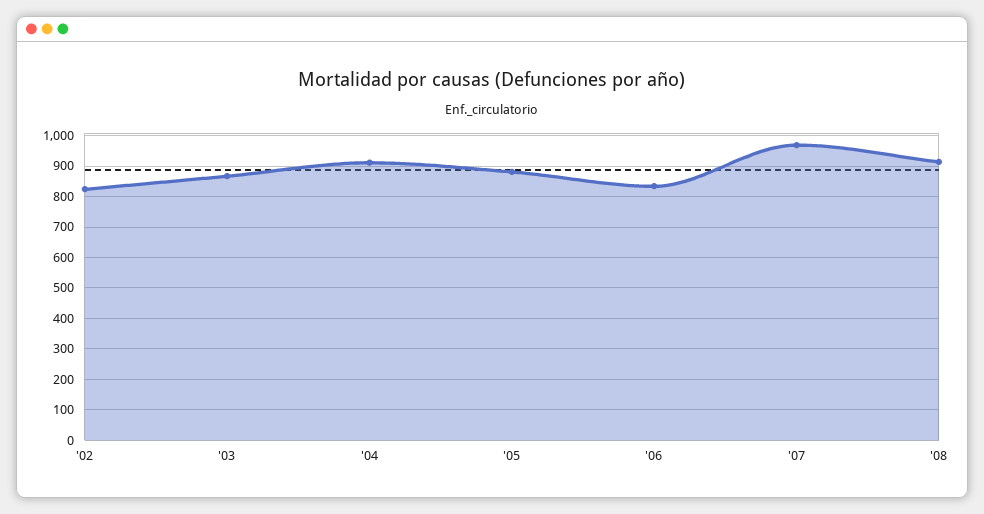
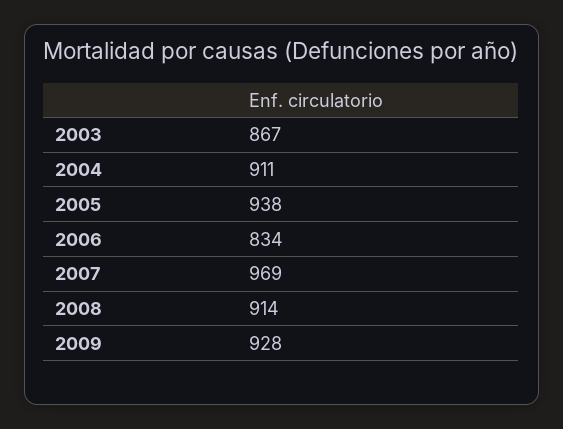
'02: 820 -> none
'05: 880 -> 938
2009: none -> 928

